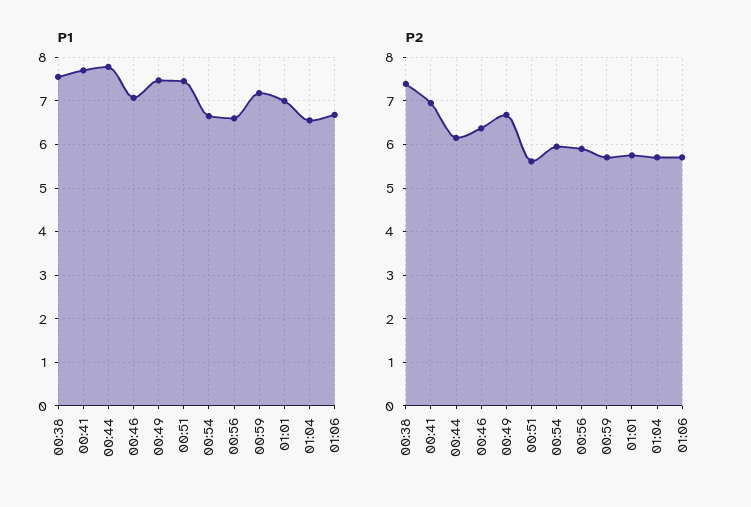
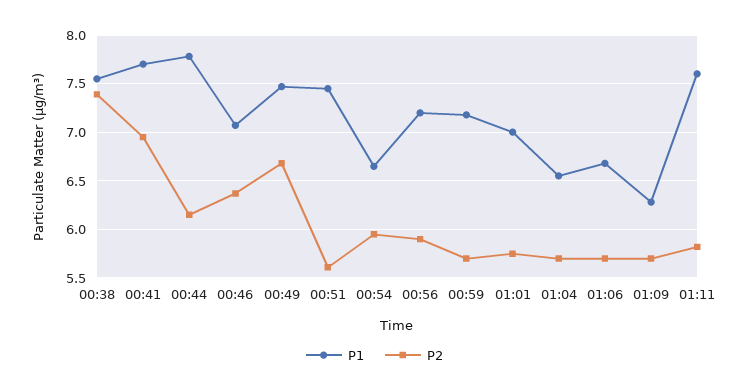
P1, 00:56: 6.6 -> 7.2
P1, 01:09: none -> 6.3
P2, 01:09: none -> 5.7
P1, 01:11: none -> 7.6
P2, 01:11: none -> 5.8

